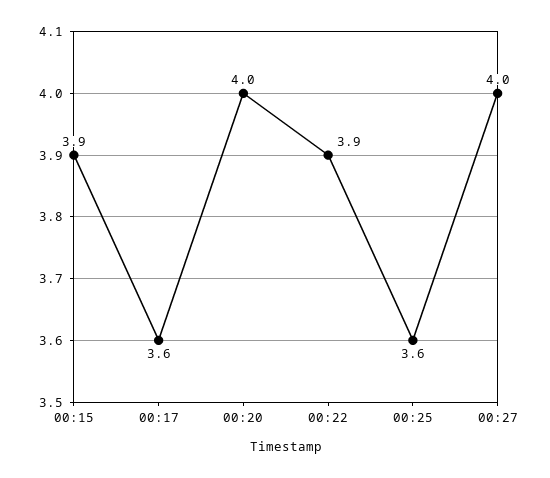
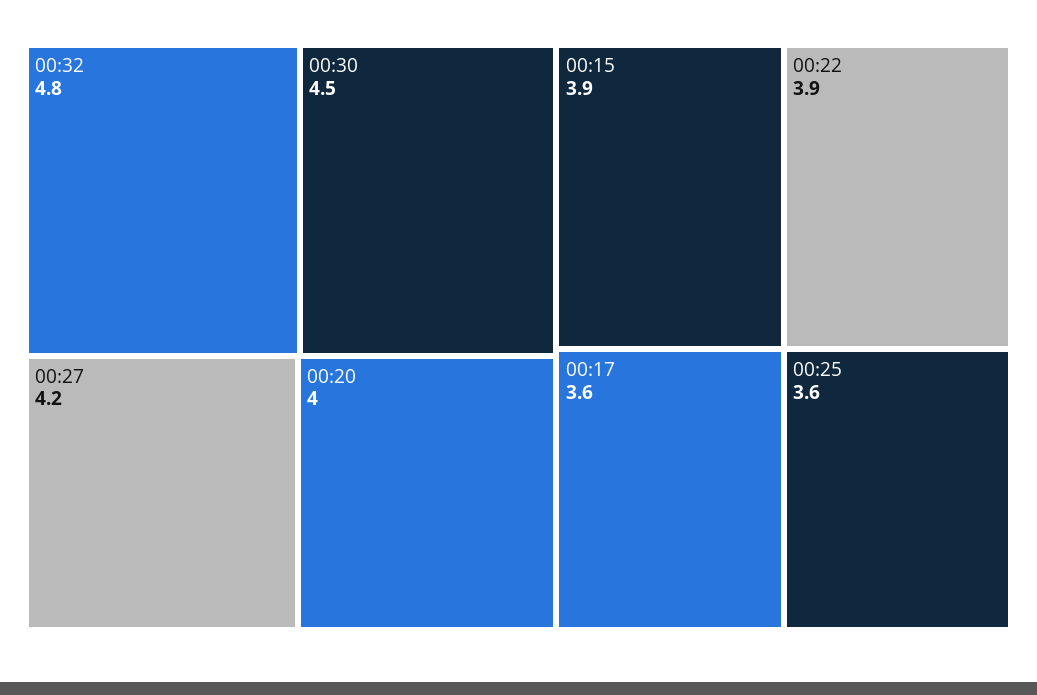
00:27: 4 -> 4.2
00:32: none -> 4.8
00:30: none -> 4.5

